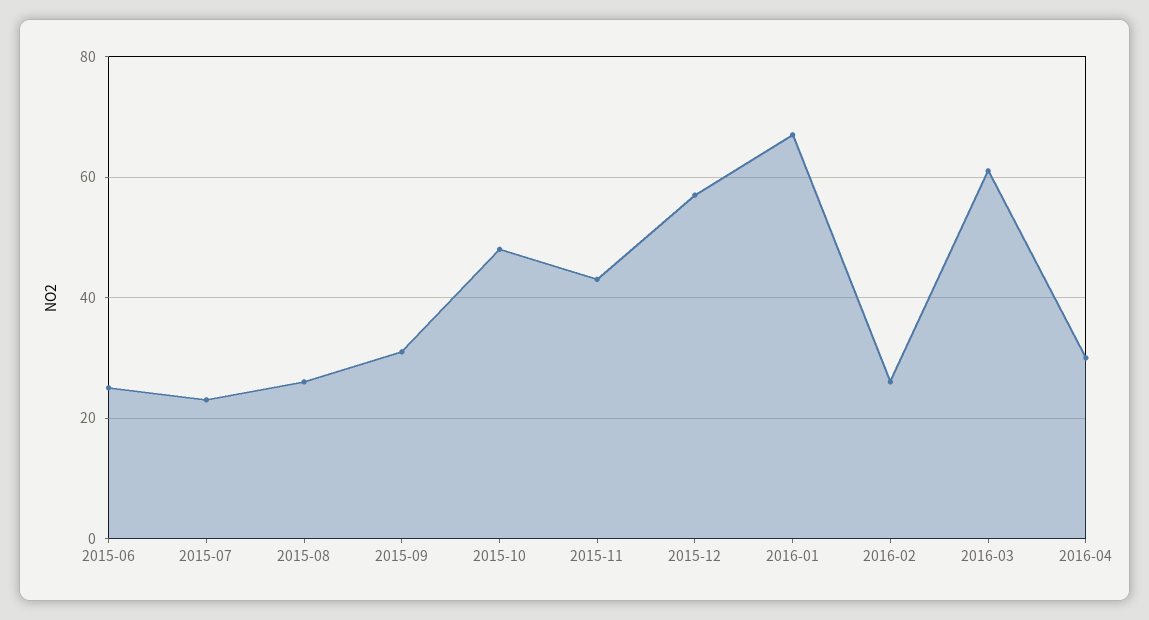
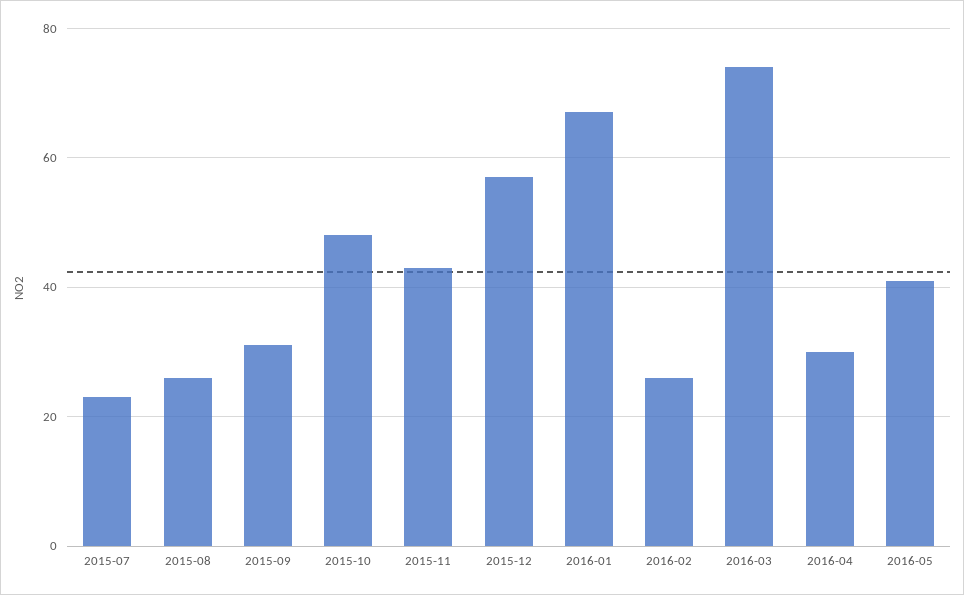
2015-06: 25 -> none
2016-03: 60 -> 75
2016-05: none -> 40

